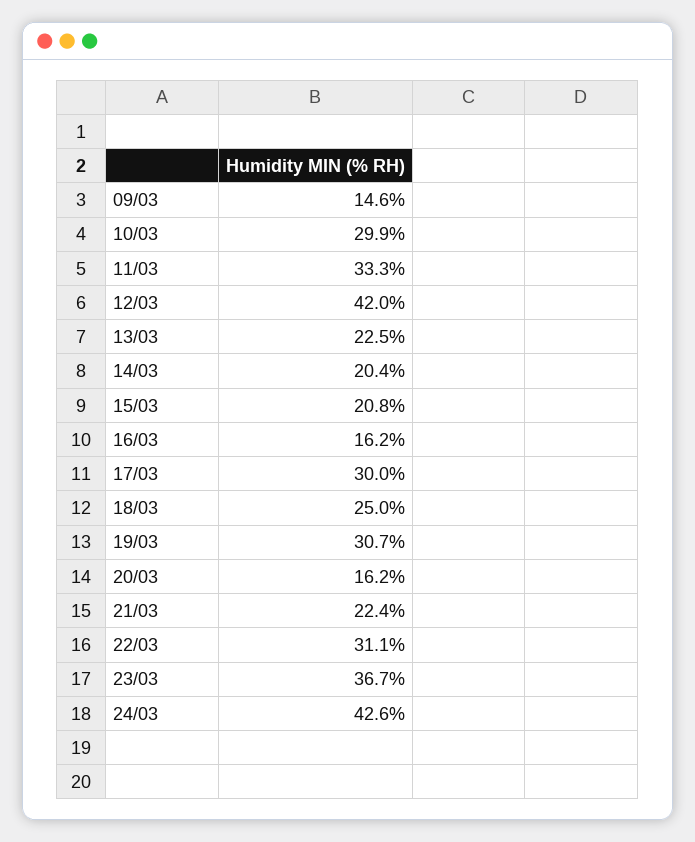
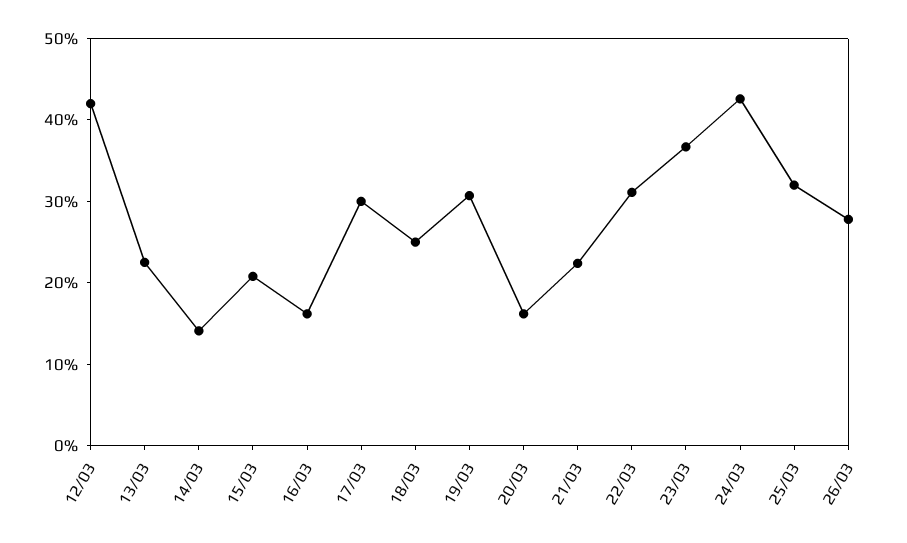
09/03: 14.6 -> none
10/03: 29.9 -> none
11/03: 33.3 -> none
14/03: 20.4 -> 14
25/03: none -> 32
26/03: none -> 28

